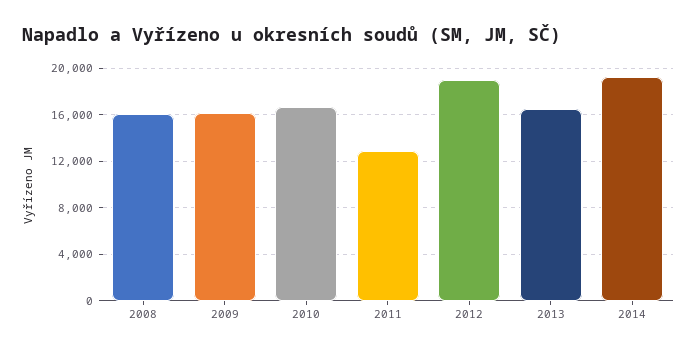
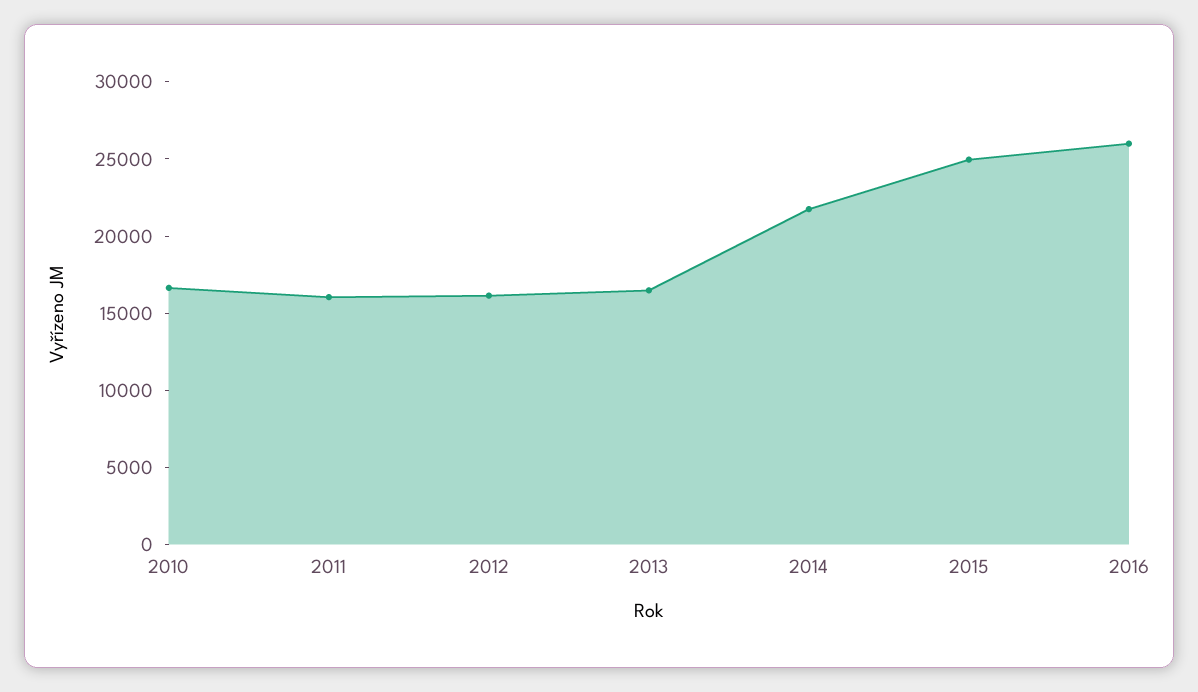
2008: 16000 -> none
2009: 16000 -> none
2011: 13000 -> 16000
2012: 19000 -> 16000
2014: 19000 -> 22000
2015: none -> 25000
2016: none -> 26000

